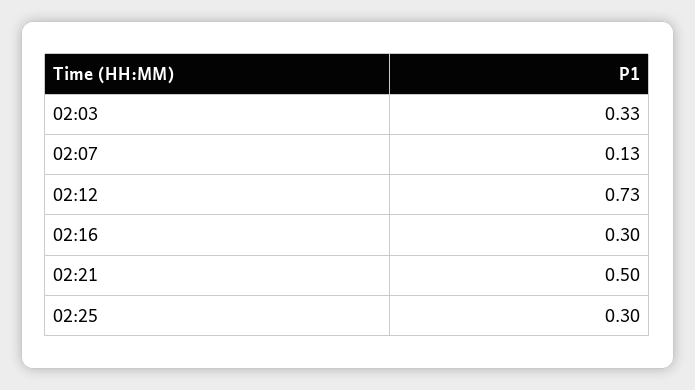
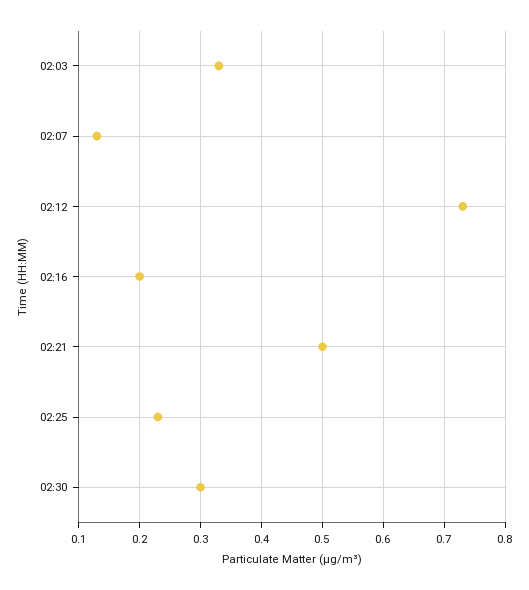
02:16: 0.3 -> 0.2
02:25: 0.3 -> 0.23
02:30: none -> 0.3

